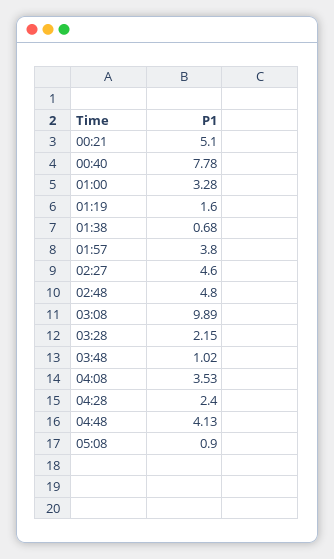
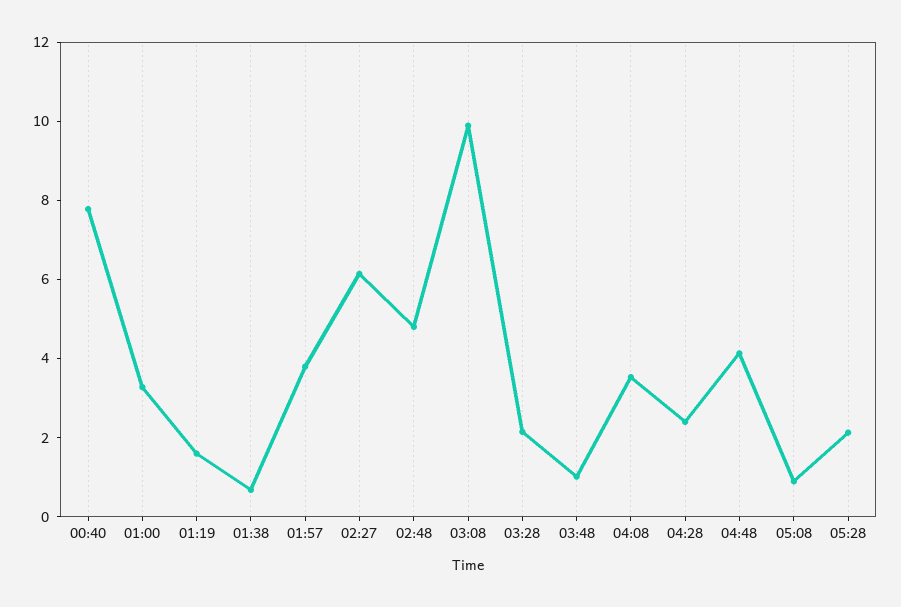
00:21: 5.1 -> none
02:27: 4.6 -> 6
05:28: none -> 2

